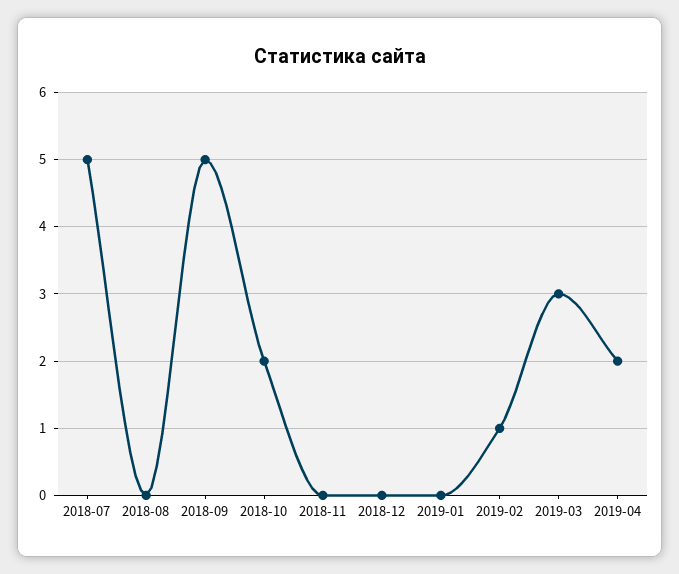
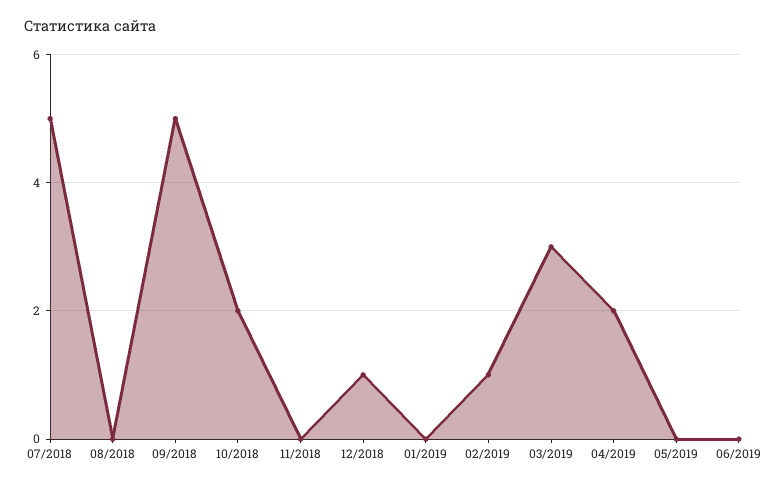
2018-12: 0 -> 1
05/2019: none -> 0
06/2019: none -> 0

